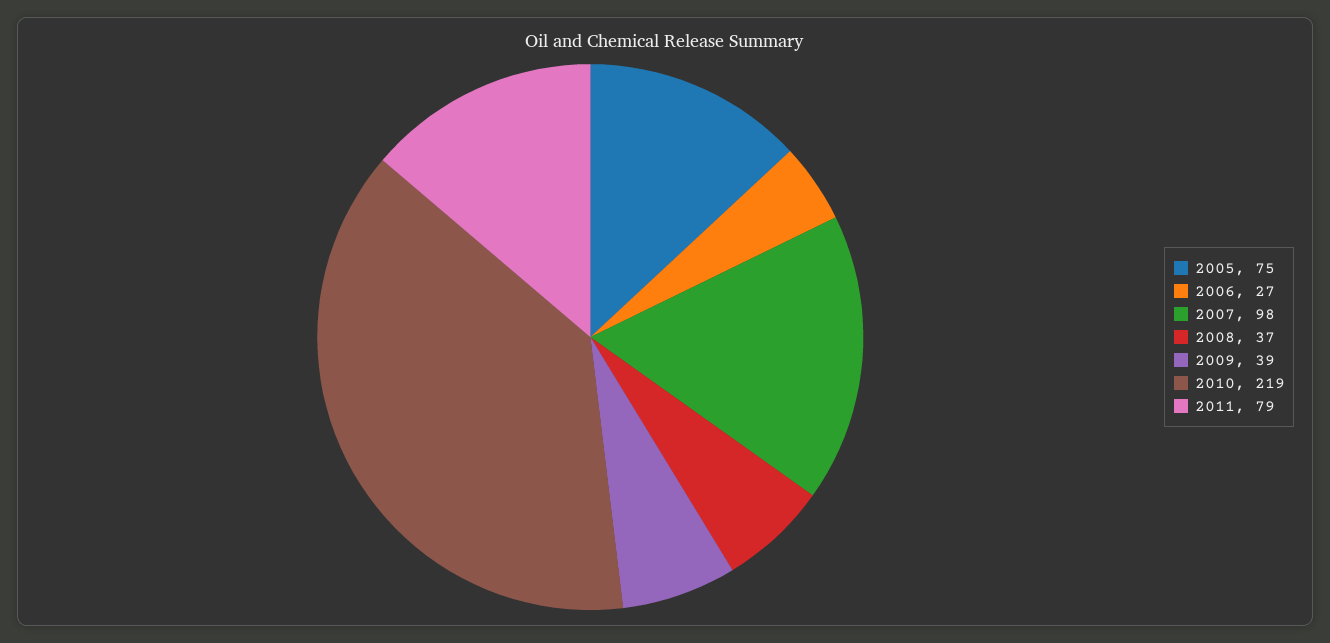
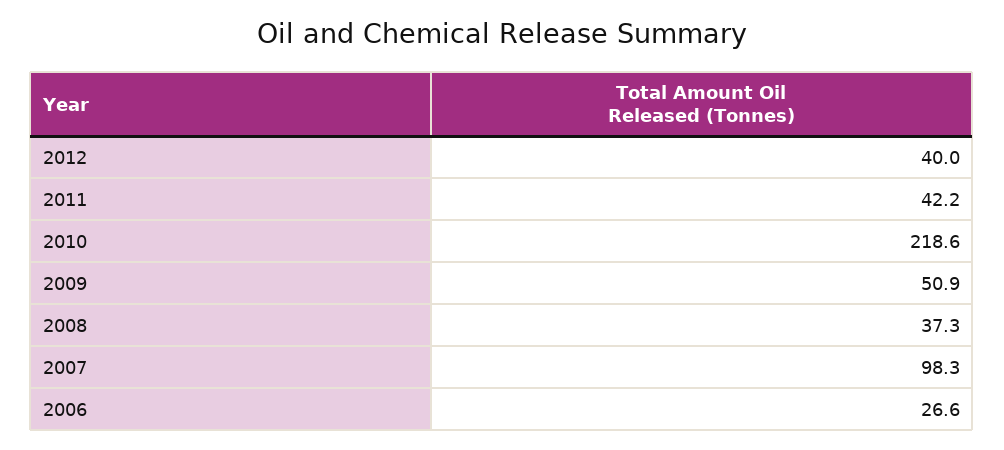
2005: 75 -> none
2009: 39 -> 50.9
2011: 79 -> 42.2
2012: none -> 40

